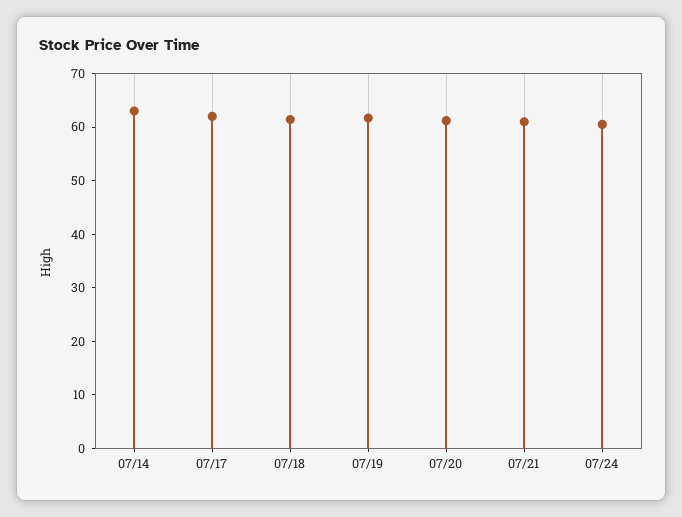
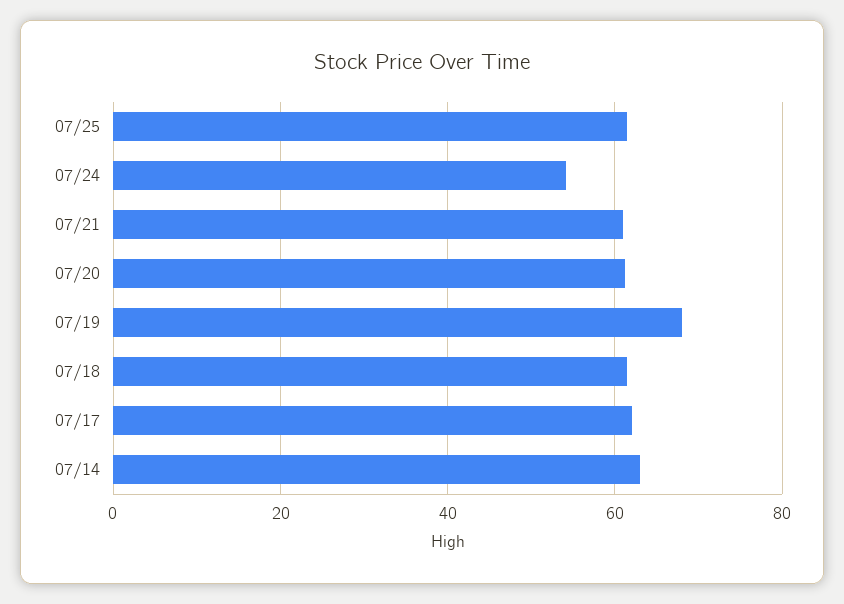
07/19: 62 -> 68
07/24: 60 -> 54
07/25: none -> 62

